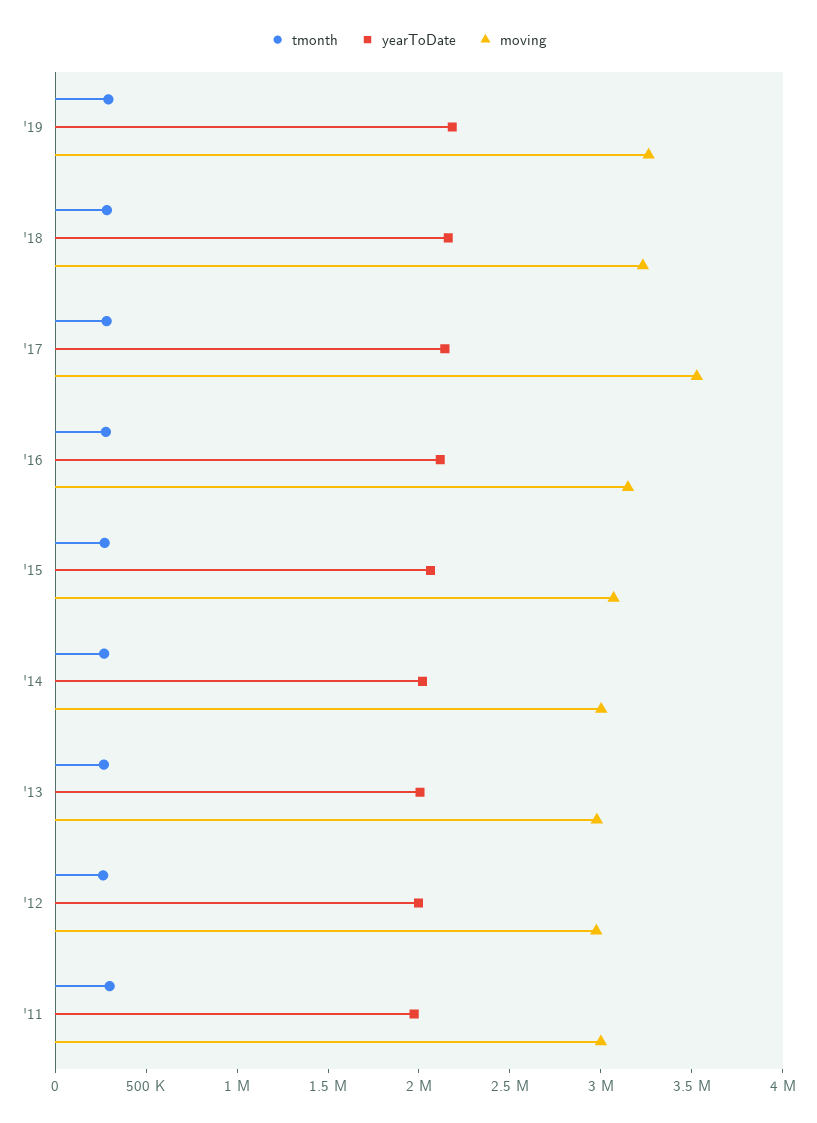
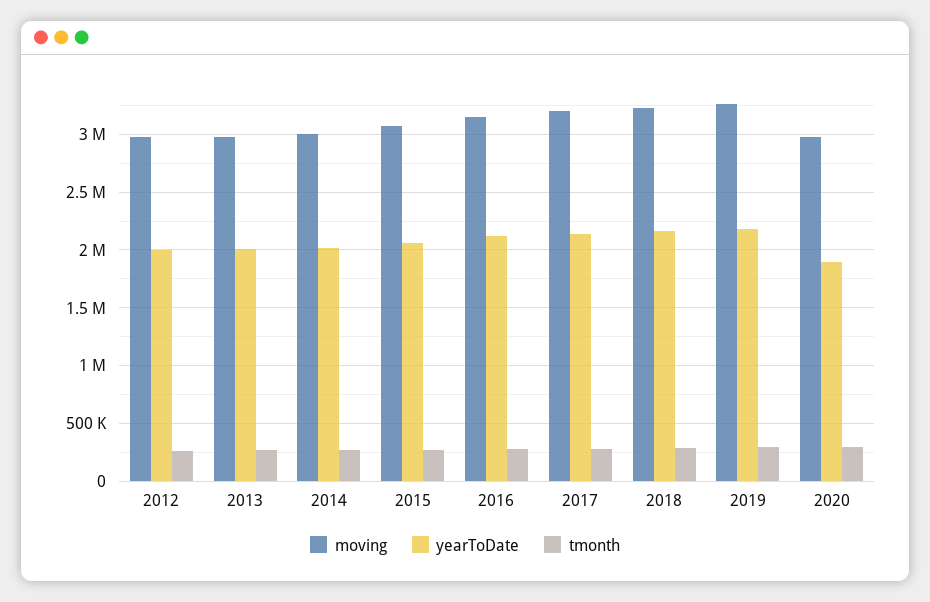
moving, '17: 3500000 -> 3200000
tmonth, '11: 300000 -> none
yearToDate, '11: 2000000 -> none
moving, '11: 3000000 -> none
moving, 2020: none -> 3000000
yearToDate, 2020: none -> 1900000
tmonth, 2020: none -> 300000

